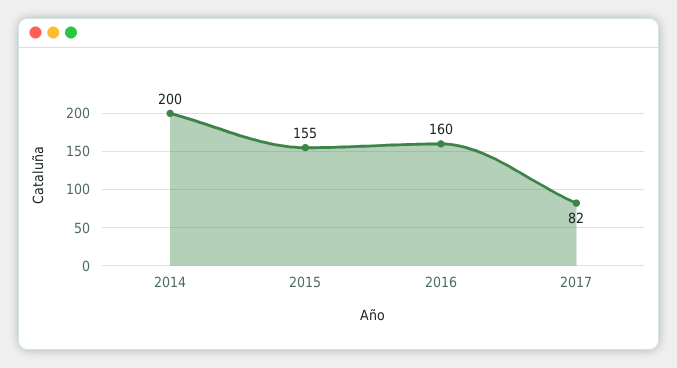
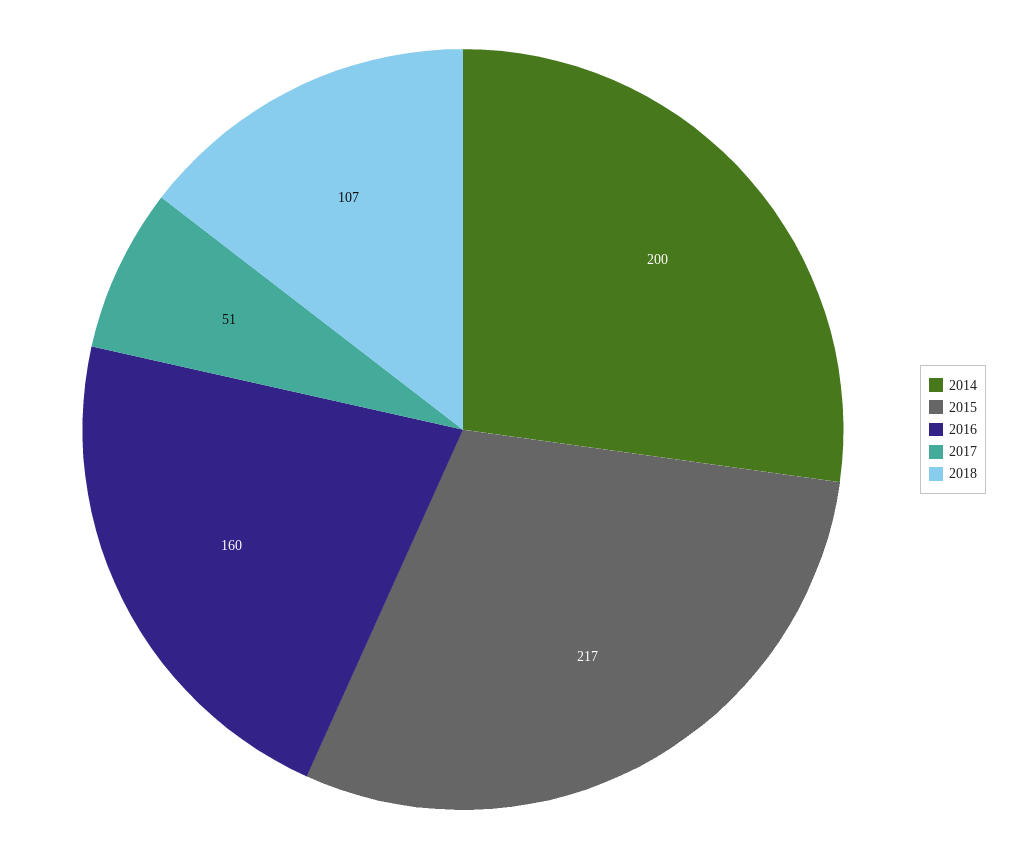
2015: 155 -> 217
2017: 82 -> 51
2018: none -> 107

